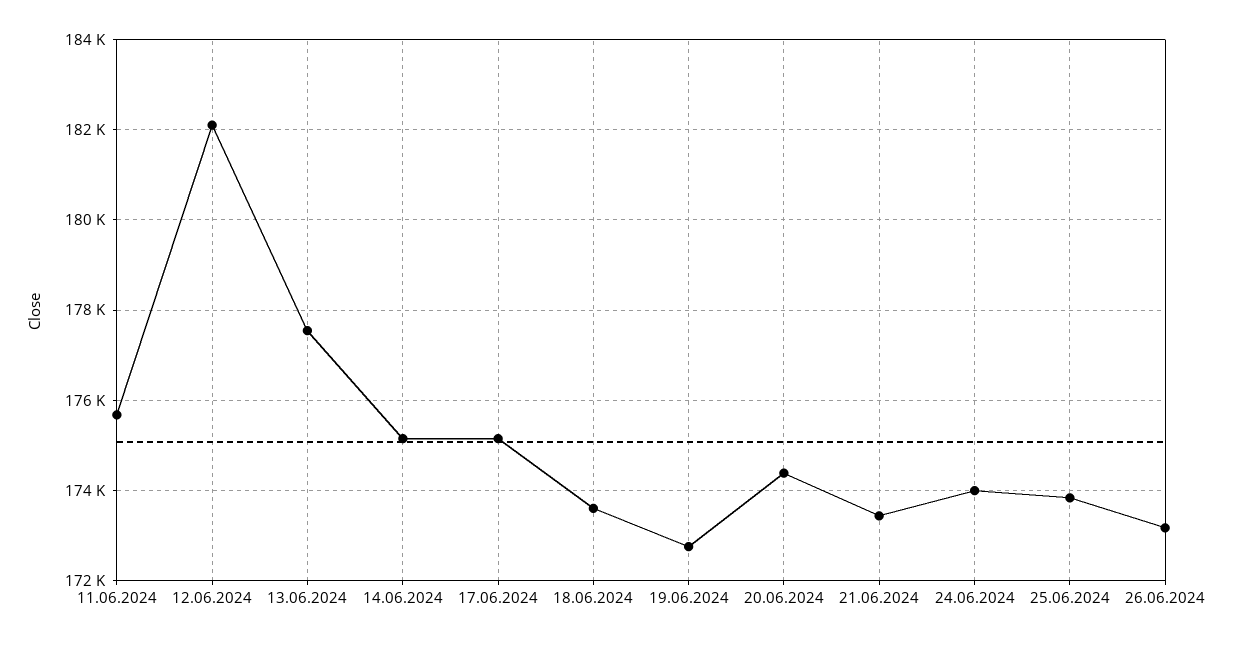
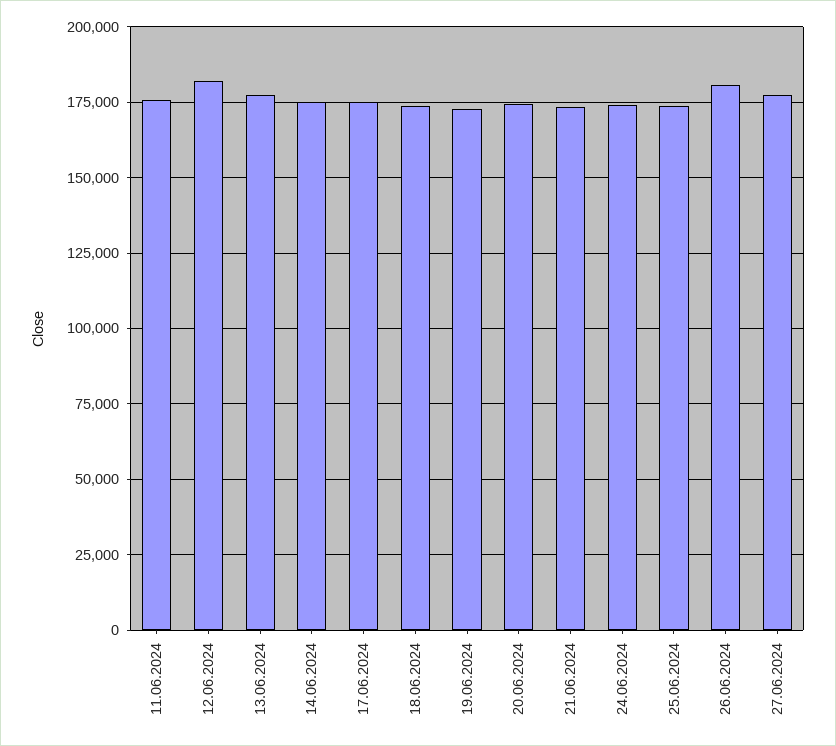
26.06.2024: 173200 -> 180000
27.06.2024: none -> 177500

